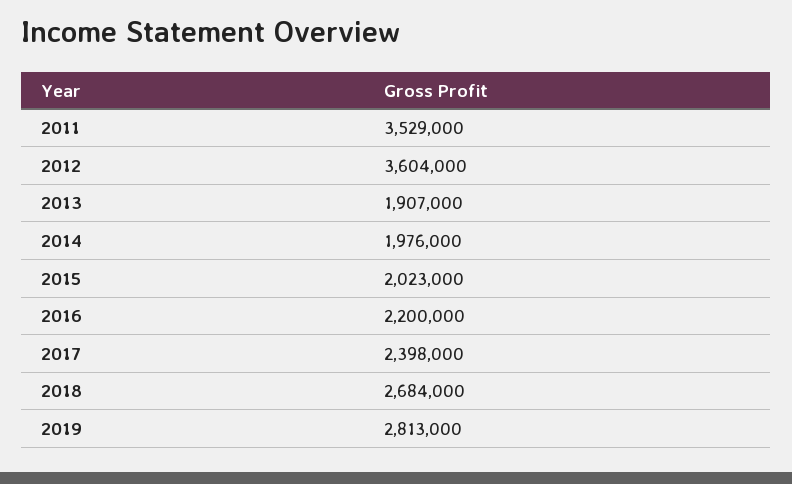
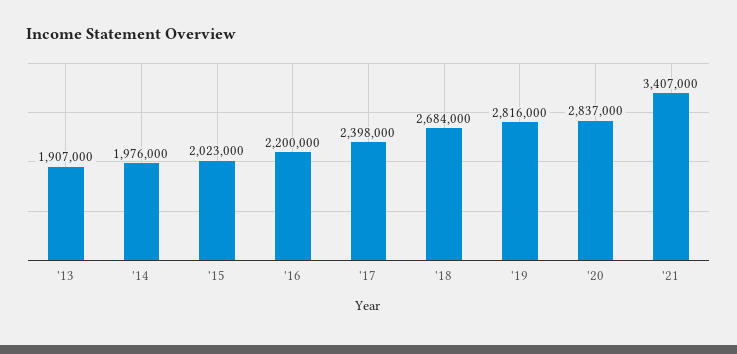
2011: 3529000 -> none
2012: 3604000 -> none
2019: 2813000 -> 2816000
'20: none -> 2837000
'21: none -> 3407000

